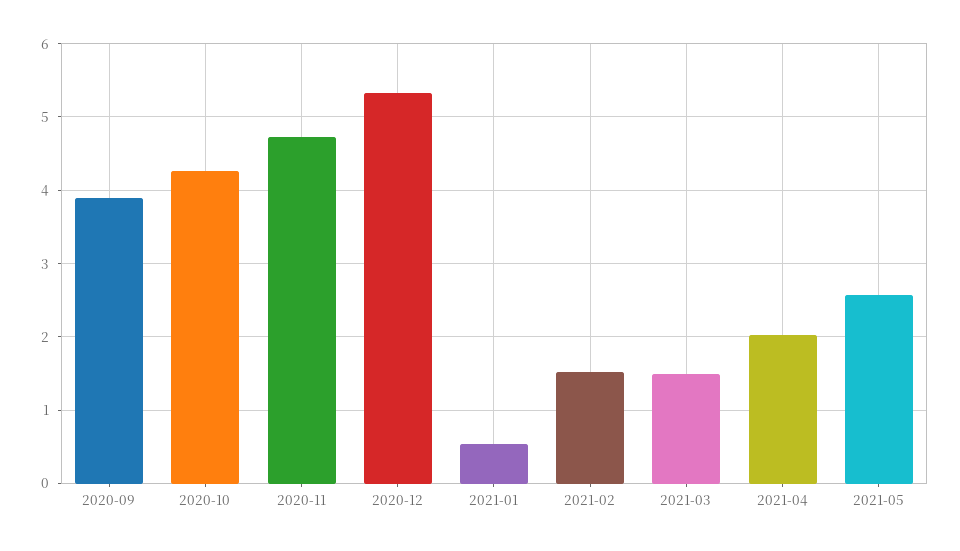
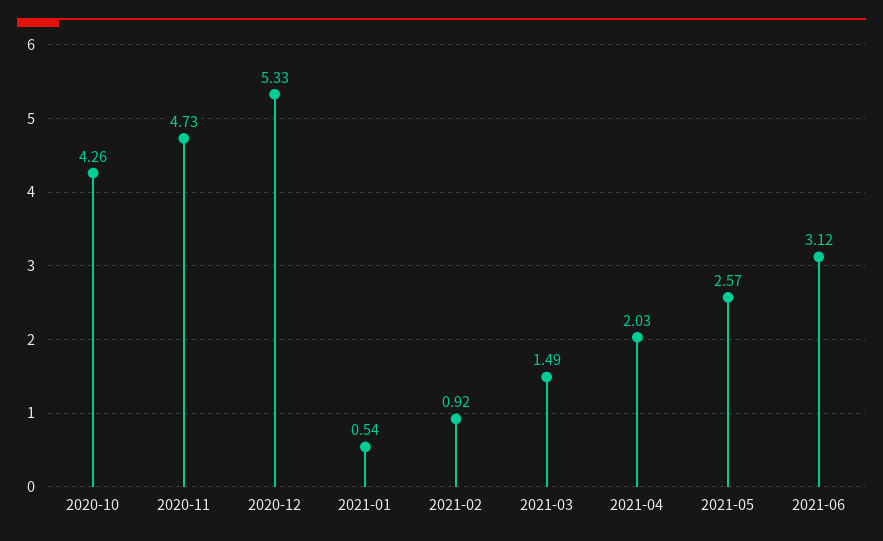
2020-09: 3.9 -> none
2021-02: 1.5 -> 0.92
2021-06: none -> 3.12

